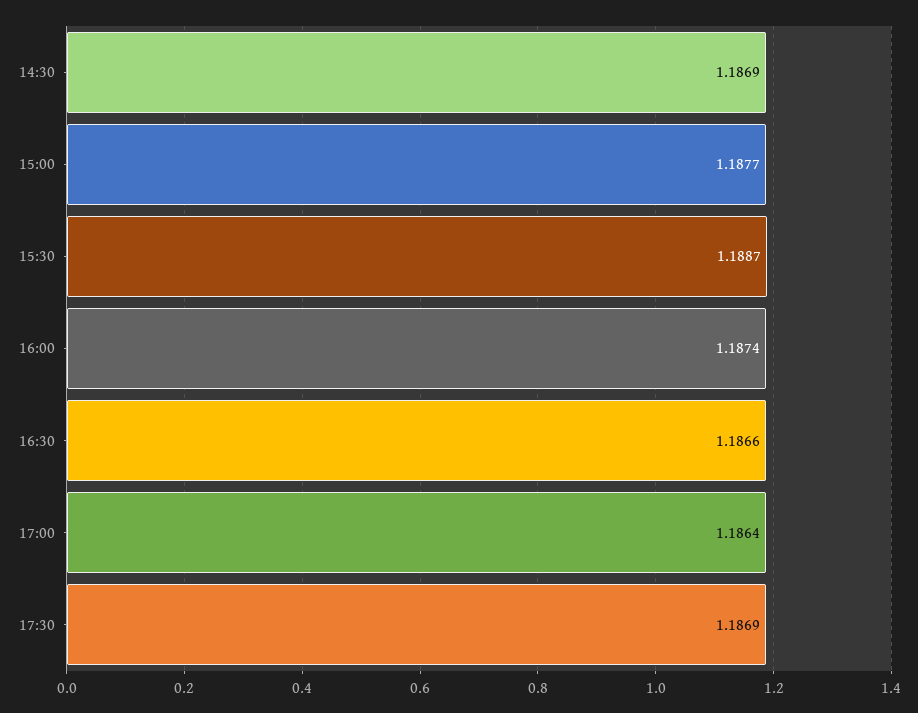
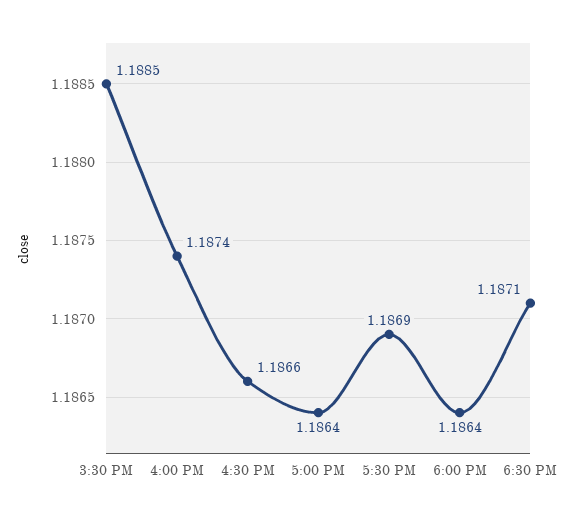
14:30: 1.1869 -> none
15:00: 1.1877 -> none
15:30: 1.1887 -> 1.1885
6:00 PM: none -> 1.1864
6:30 PM: none -> 1.1871

